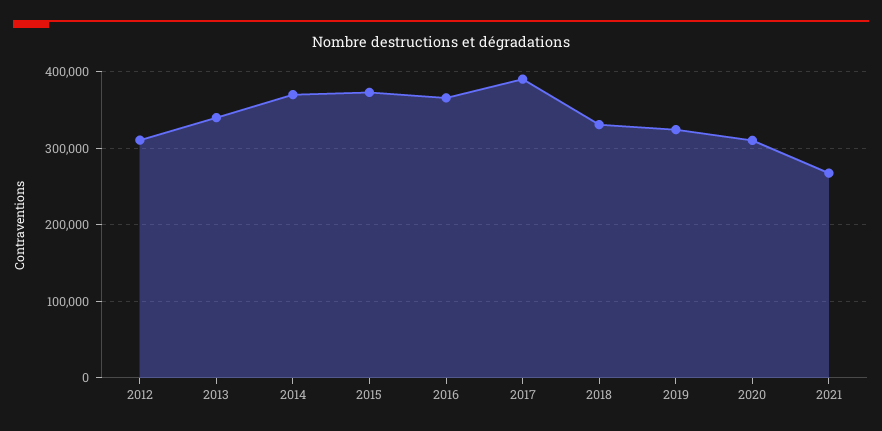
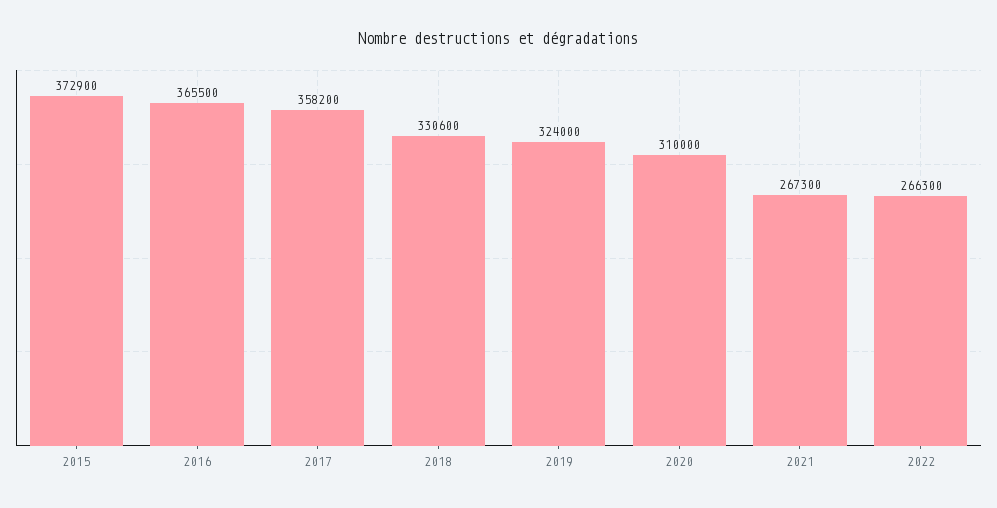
2012: 310000 -> none
2013: 340000 -> none
2014: 370000 -> none
2017: 390000 -> 358200
2022: none -> 266300

